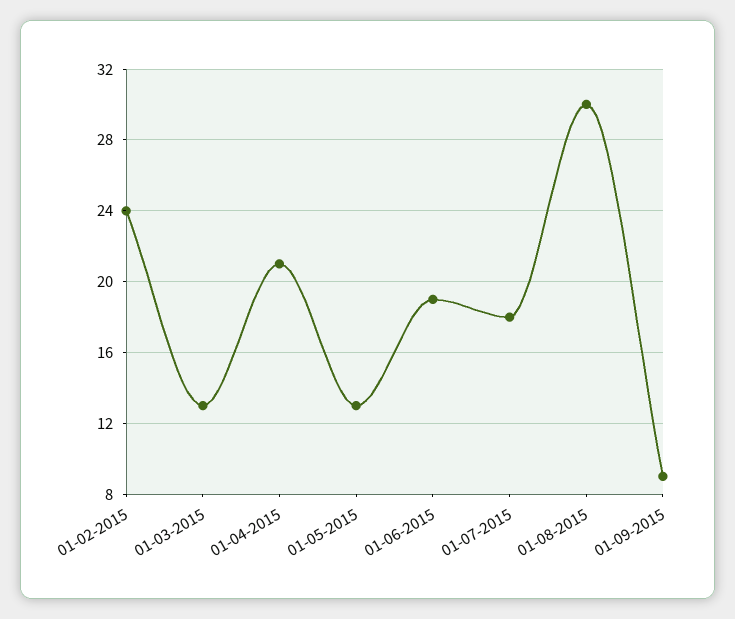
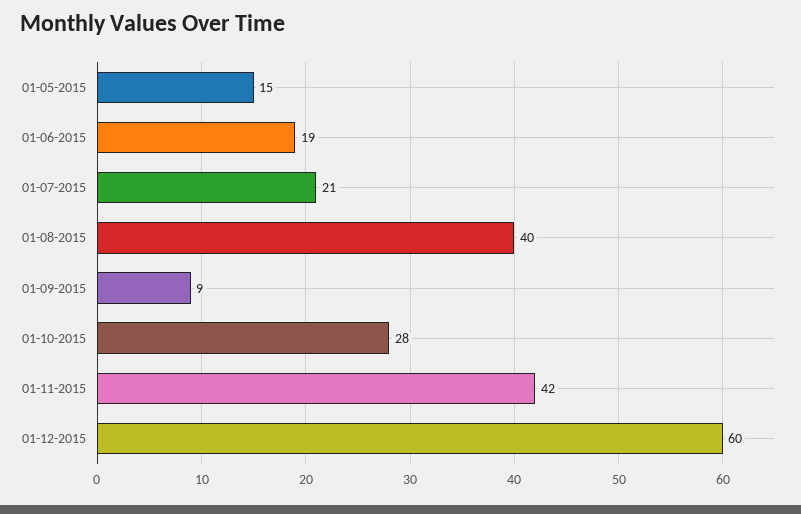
01-02-2015: 24 -> none
01-03-2015: 13 -> none
01-04-2015: 21 -> none
01-05-2015: 13 -> 15
01-07-2015: 18 -> 21
01-08-2015: 30 -> 40
01-10-2015: none -> 28
01-11-2015: none -> 42
01-12-2015: none -> 60

